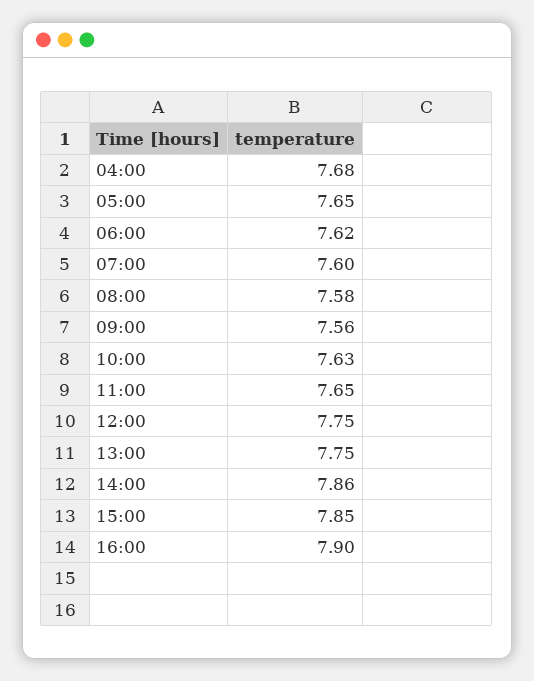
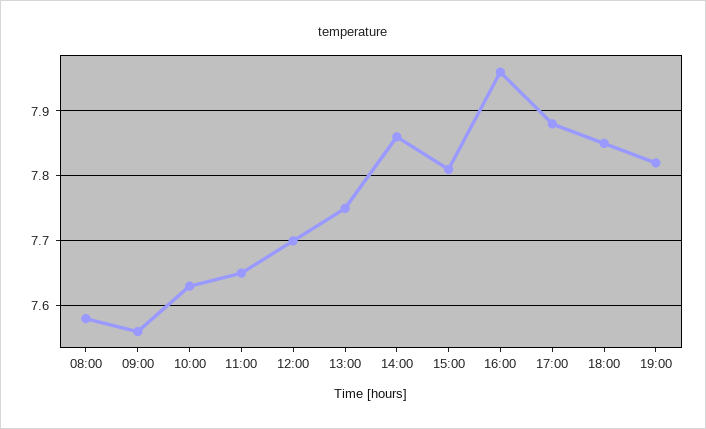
04:00: 7.68 -> none
05:00: 7.65 -> none
06:00: 7.62 -> none
07:00: 7.6 -> none
12:00: 7.75 -> 7.7
15:00: 7.85 -> 7.81
16:00: 7.9 -> 7.96
17:00: none -> 7.88
18:00: none -> 7.85
19:00: none -> 7.82

